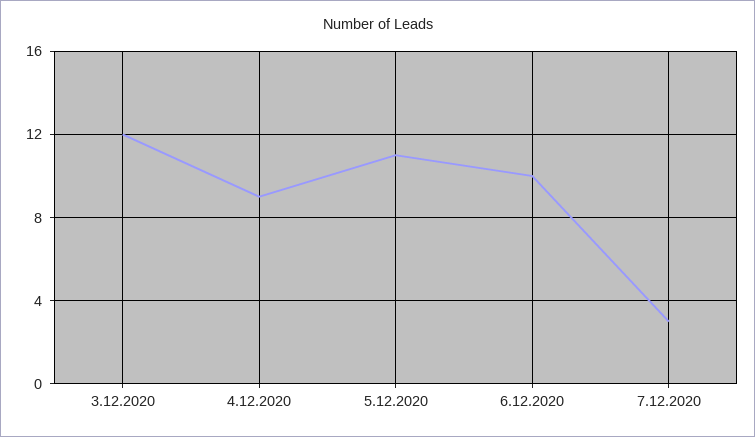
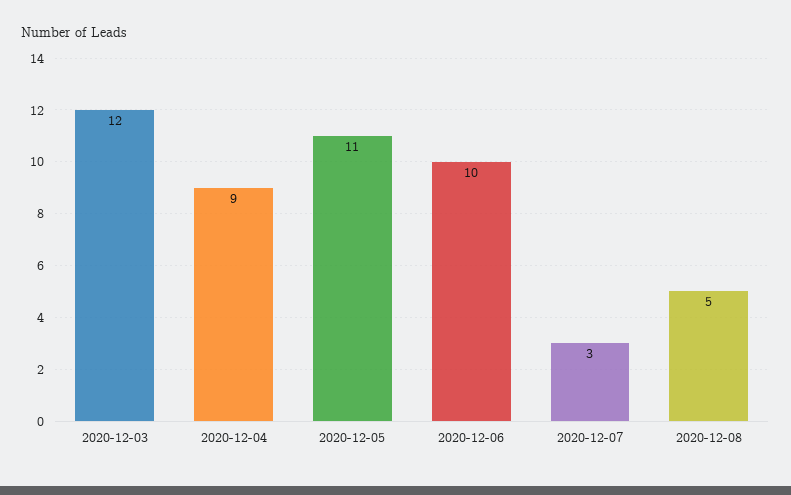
2020-12-08: none -> 5

